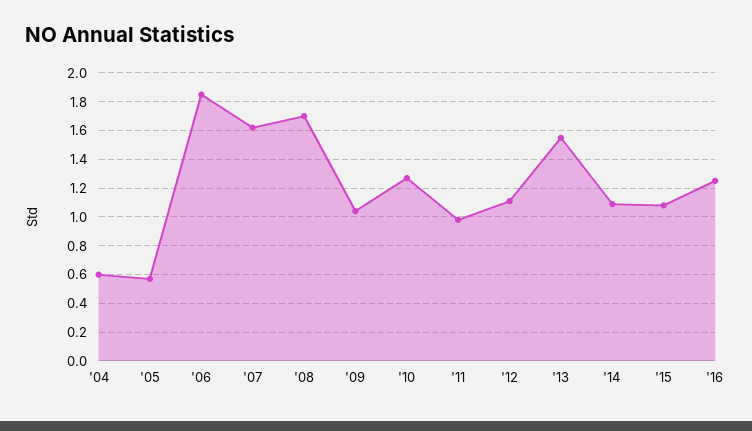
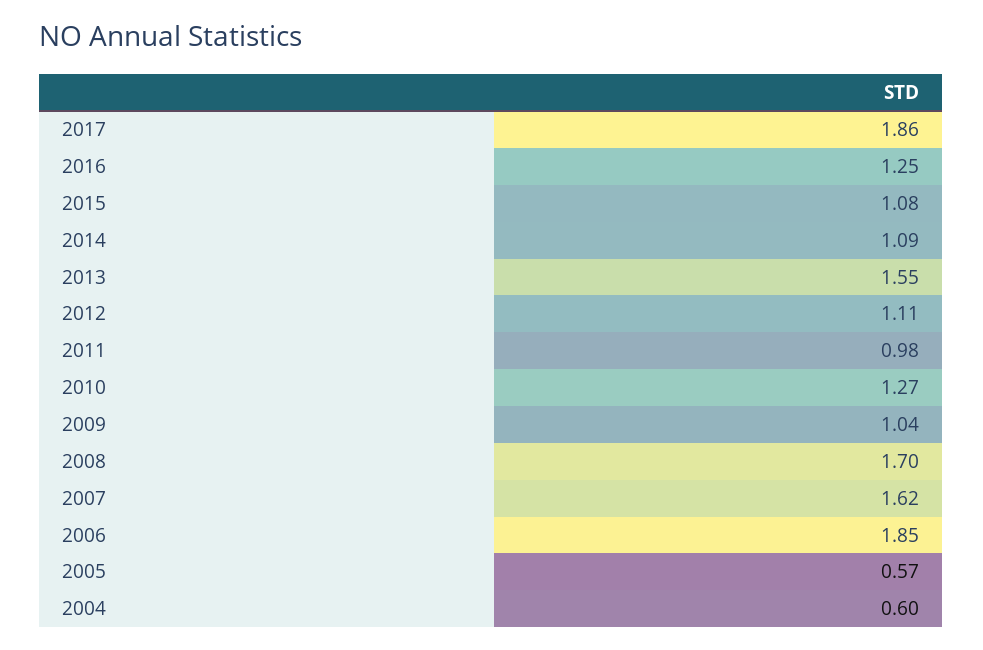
2017: none -> 1.86

